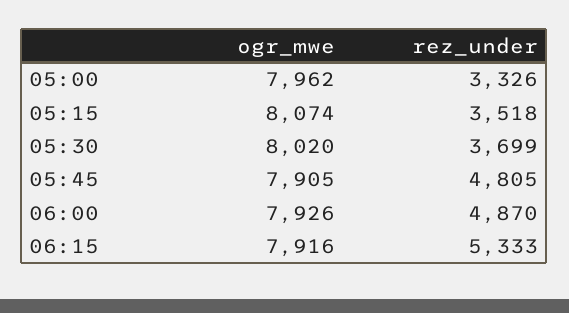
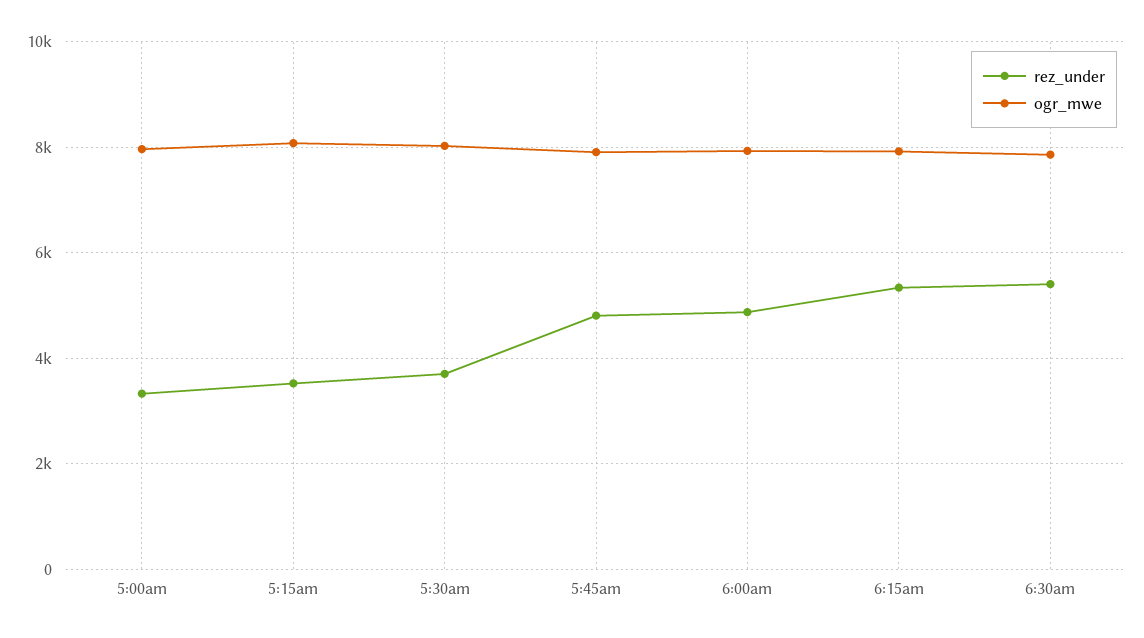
rez_under, 6:30am: none -> 5400
ogr_mwe, 6:30am: none -> 7800

